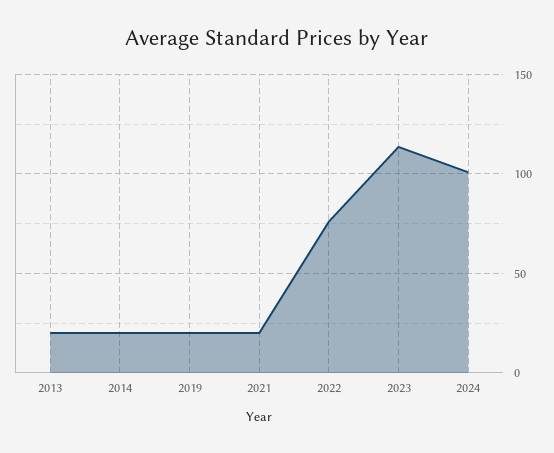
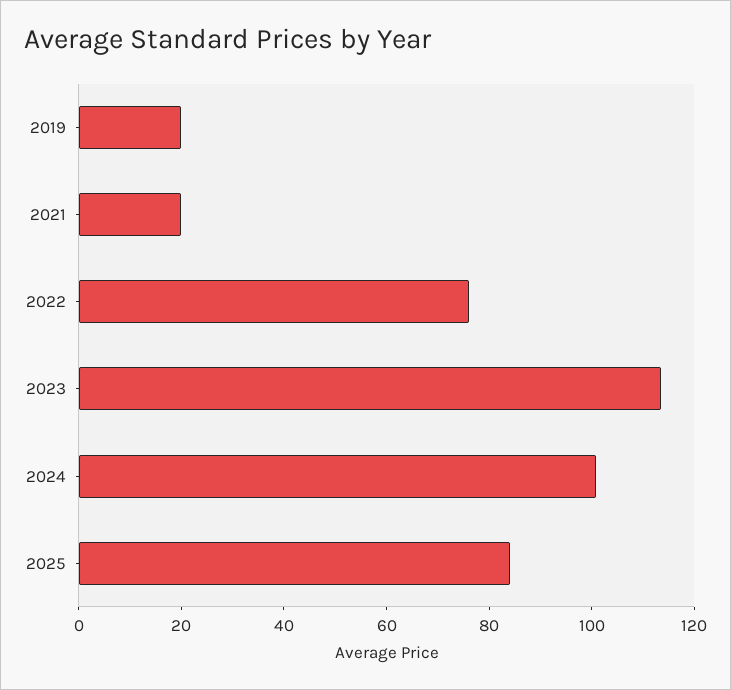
2013: 20 -> none
2014: 20 -> none
2025: none -> 85

